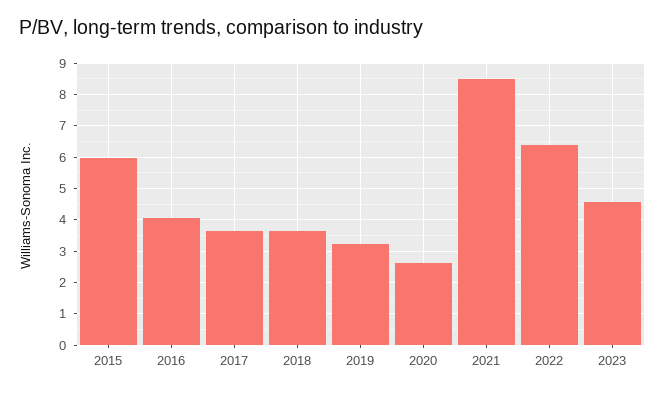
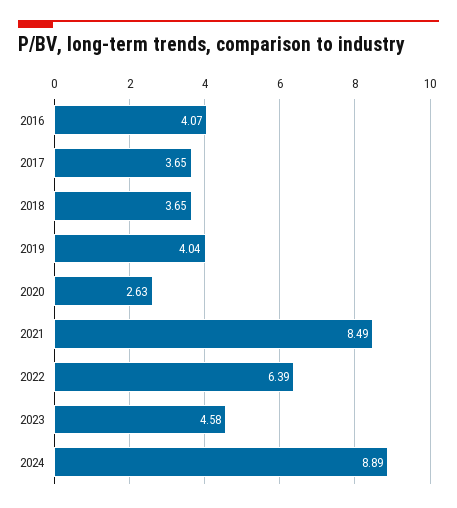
2015: 6 -> none
2019: 3.2 -> 4.04
2024: none -> 8.89

